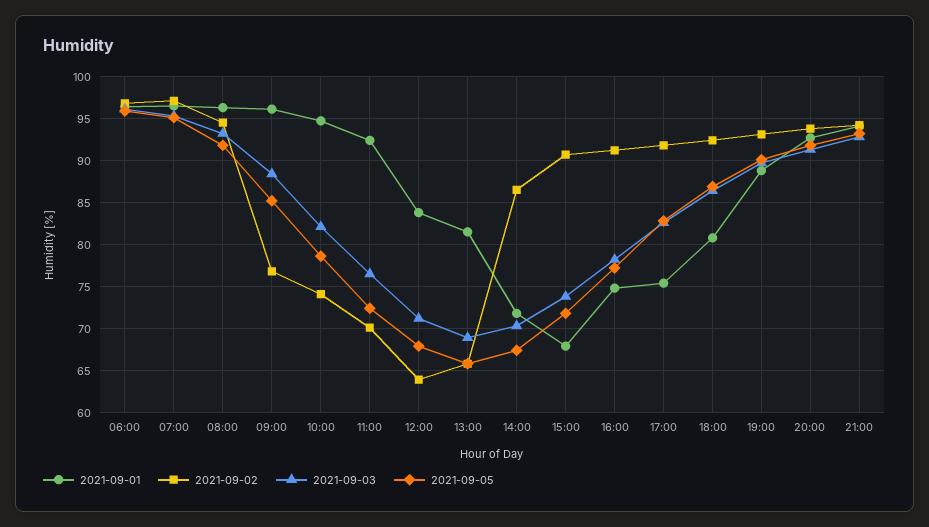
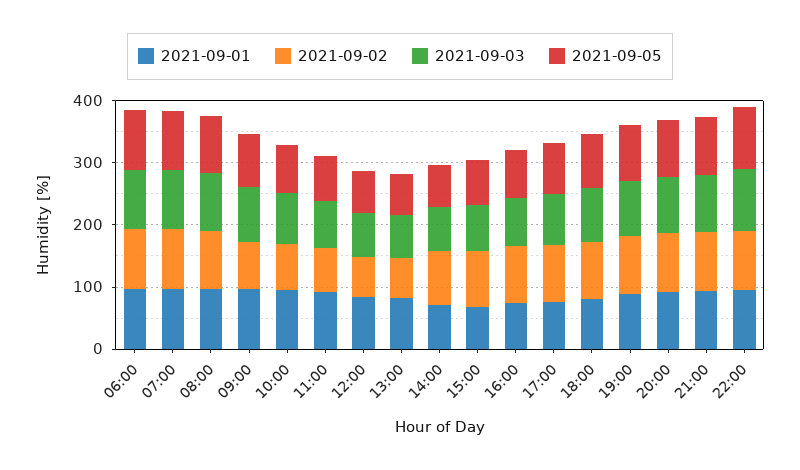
2021-09-01, 22:00: none -> 100
2021-09-02, 22:00: none -> 100
2021-09-03, 22:00: none -> 100
2021-09-05, 22:00: none -> 100

